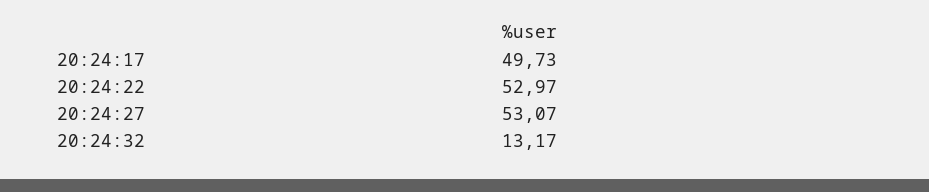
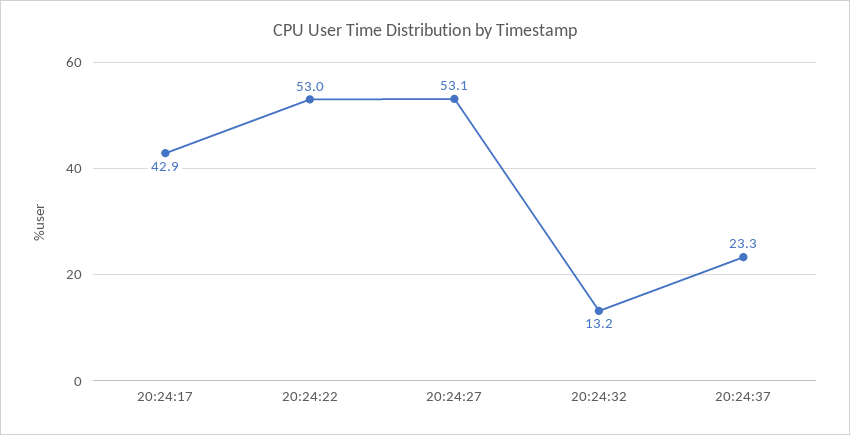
20:24:17: 49.73 -> 42.9
20:24:37: none -> 23.3

